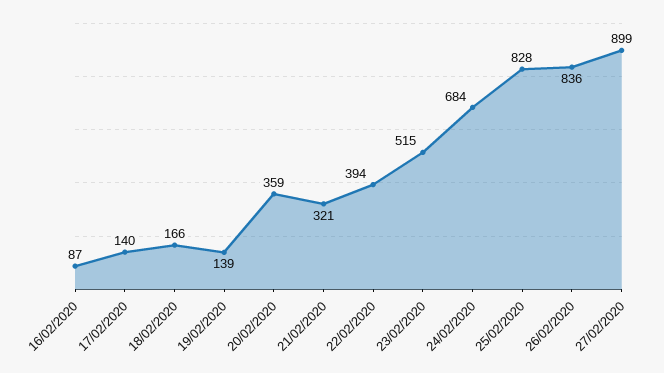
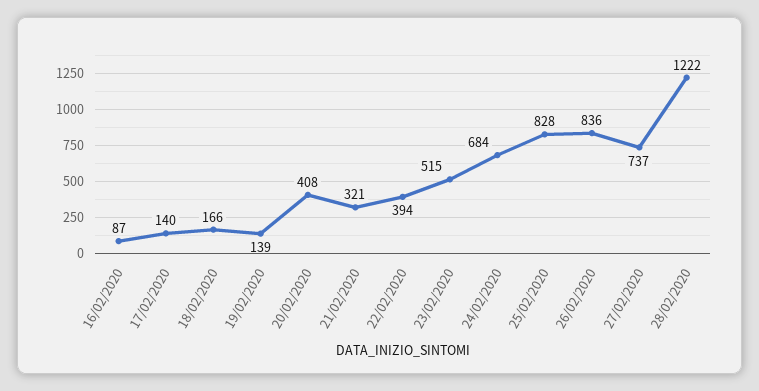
20/02/2020: 359 -> 408
27/02/2020: 899 -> 737
28/02/2020: none -> 1222

